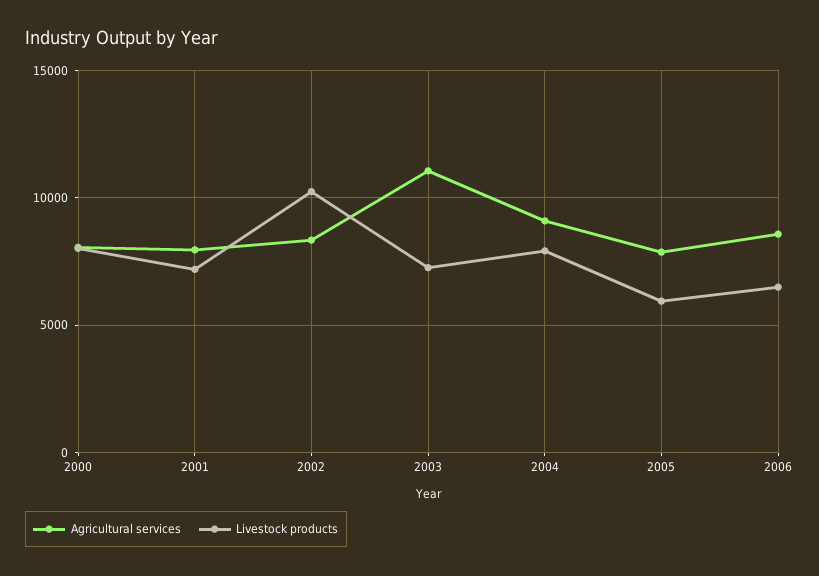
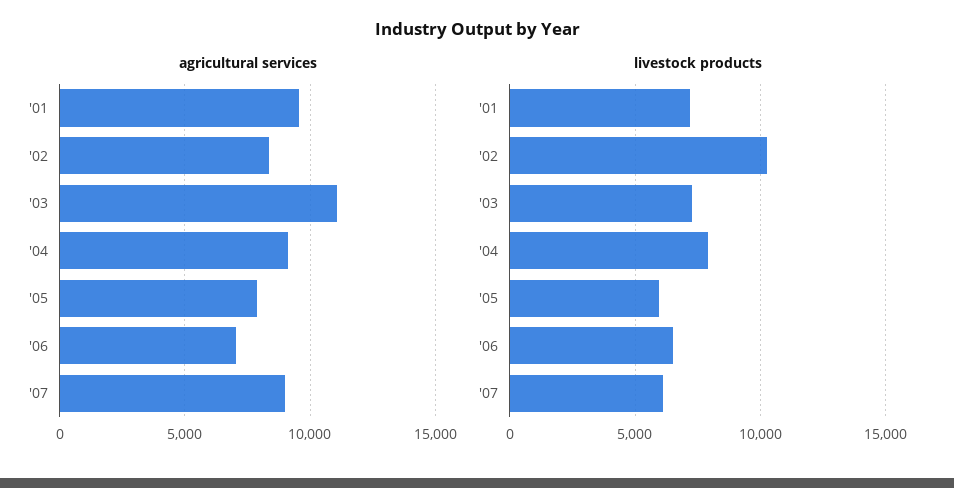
Agricultural services, 2000: 8000 -> none
Livestock products, 2000: 8000 -> none
Agricultural services, 2001: 8000 -> 9500
Agricultural services, 2006: 8500 -> 7000
Agricultural services, '07: none -> 9000
Livestock products, '07: none -> 6000

